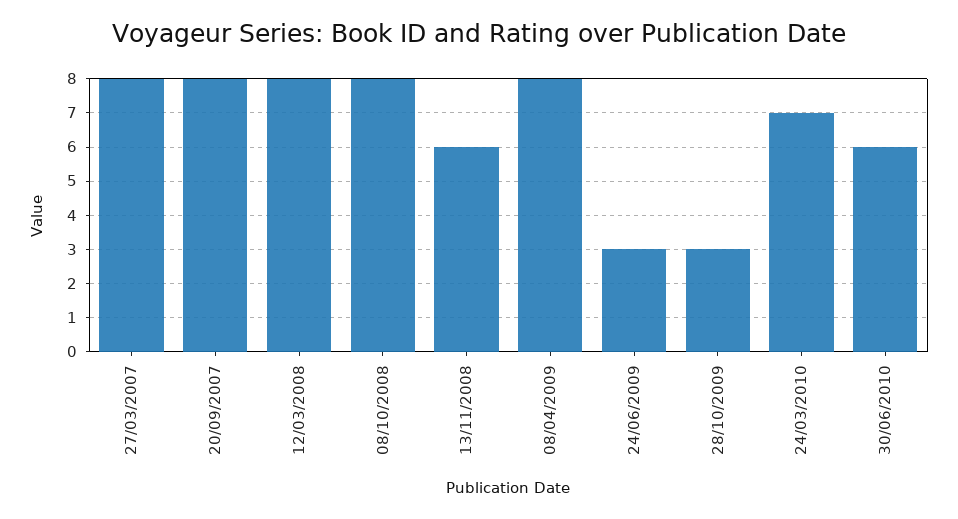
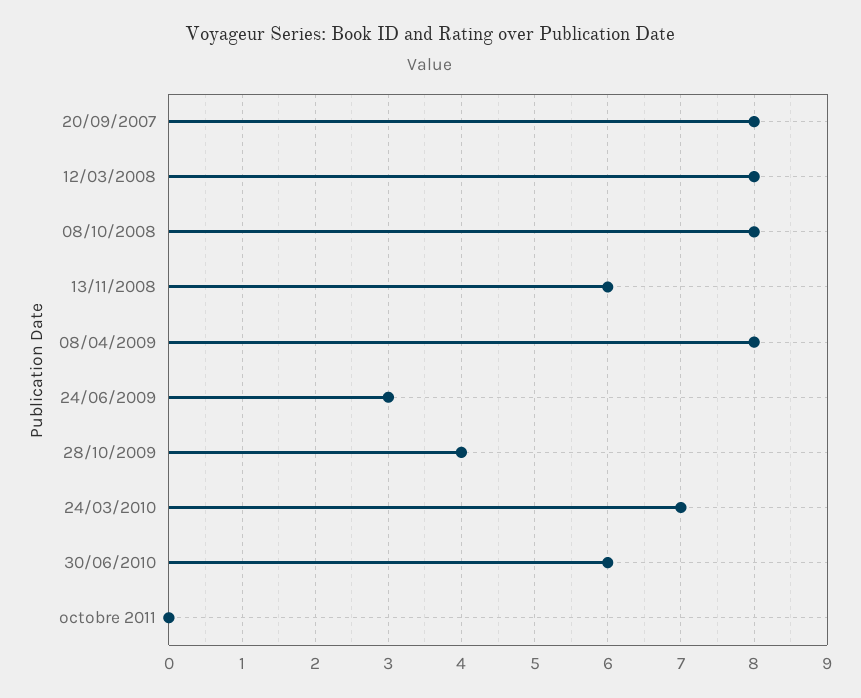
27/03/2007: 8 -> none
28/10/2009: 3 -> 4
octobre 2011: none -> 0

